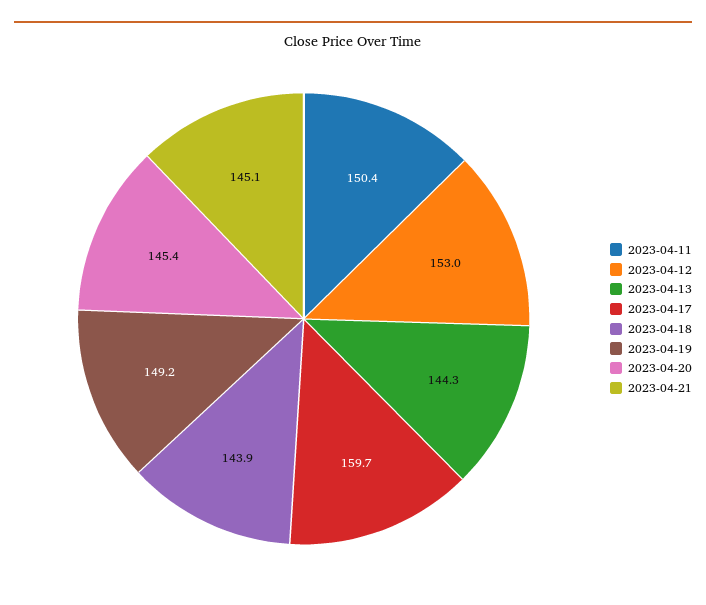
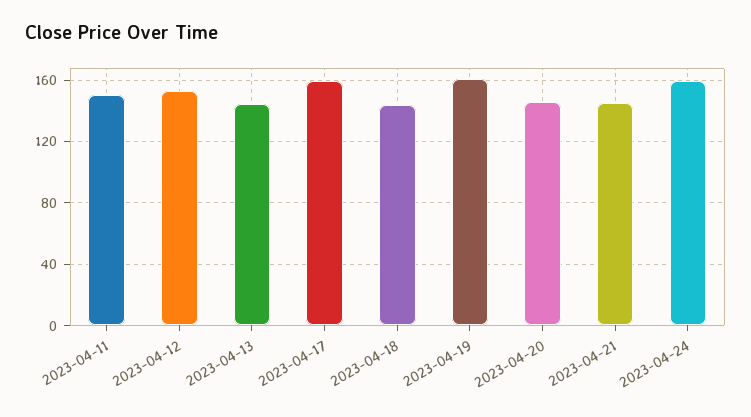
2023-04-19: 149.2 -> 160
2023-04-24: none -> 160

